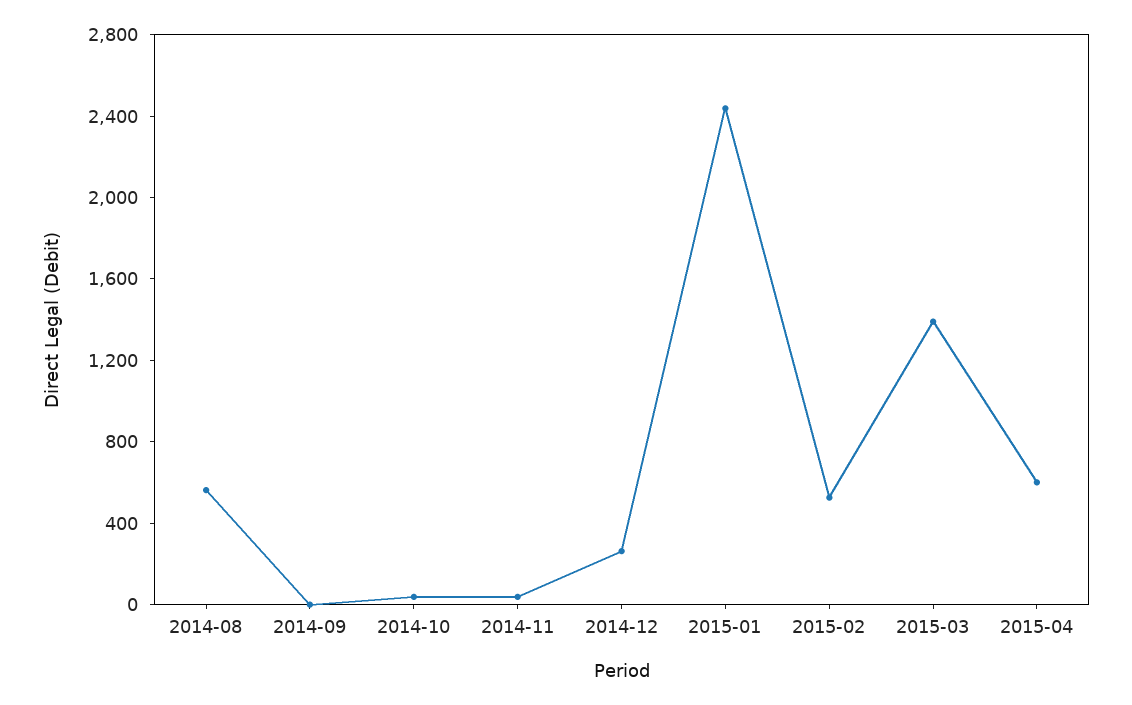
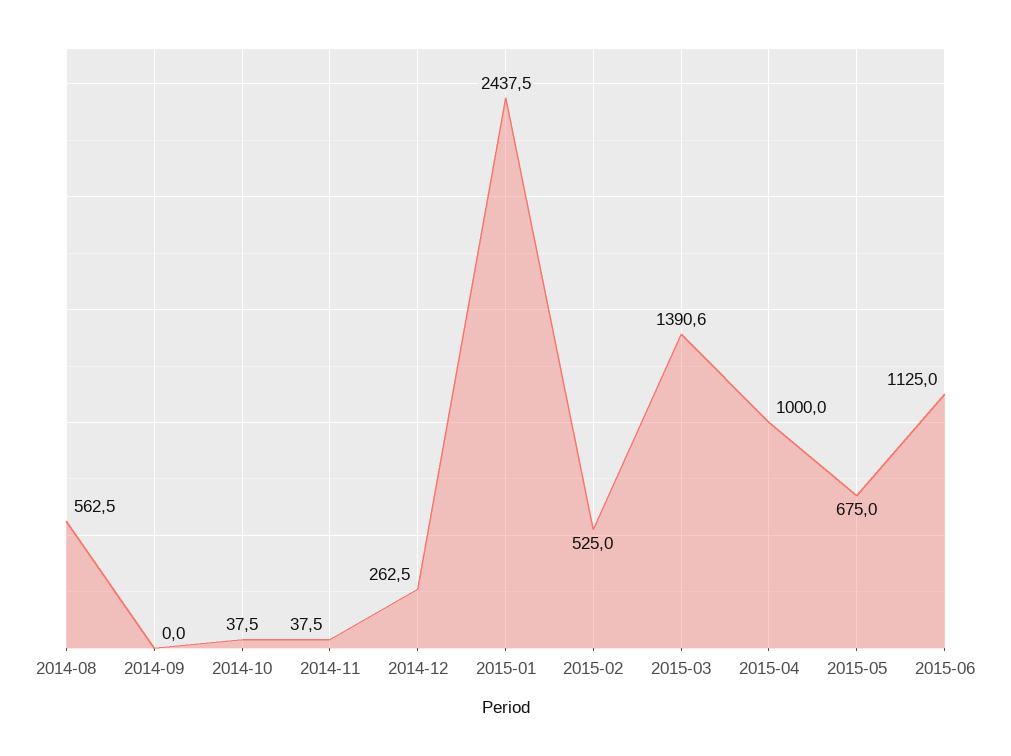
2015-04: 600 -> 1000
2015-05: none -> 675
2015-06: none -> 1125

